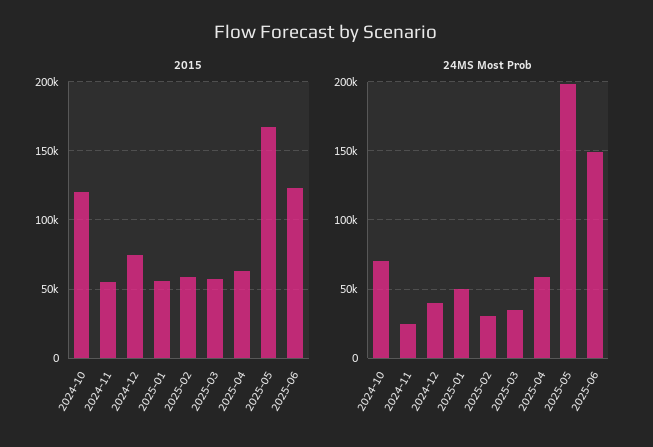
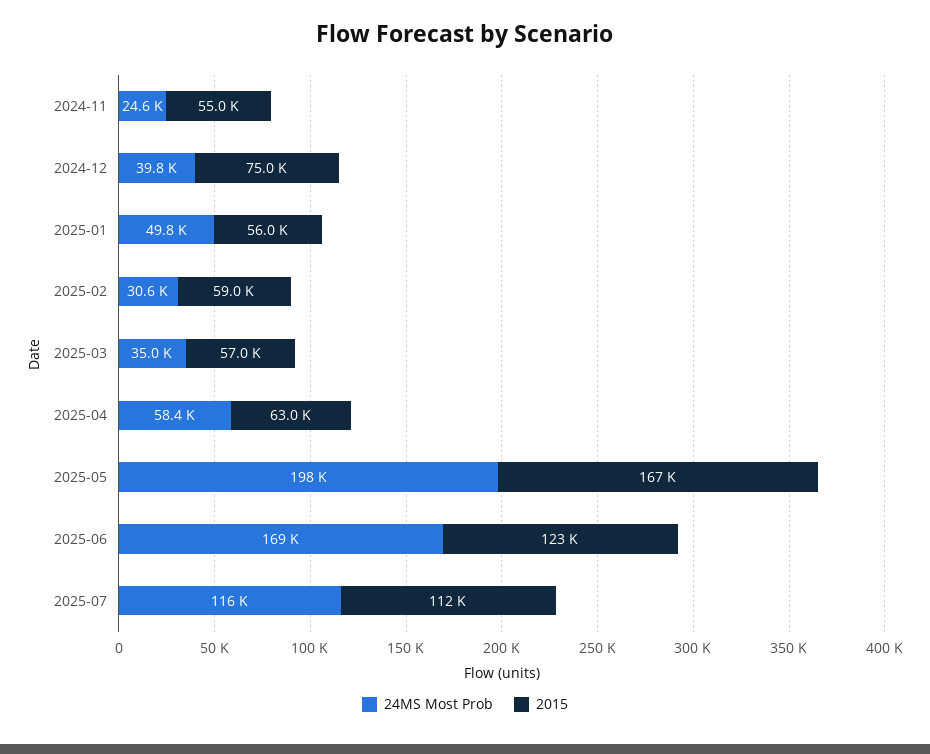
2015, 2024-10: 120000 -> none
24MS Most Prob, 2024-10: 70000 -> none
24MS Most Prob, 2025-06: 150000 -> 169000
24MS Most Prob, 2025-07: none -> 116000
2015, 2025-07: none -> 112000

